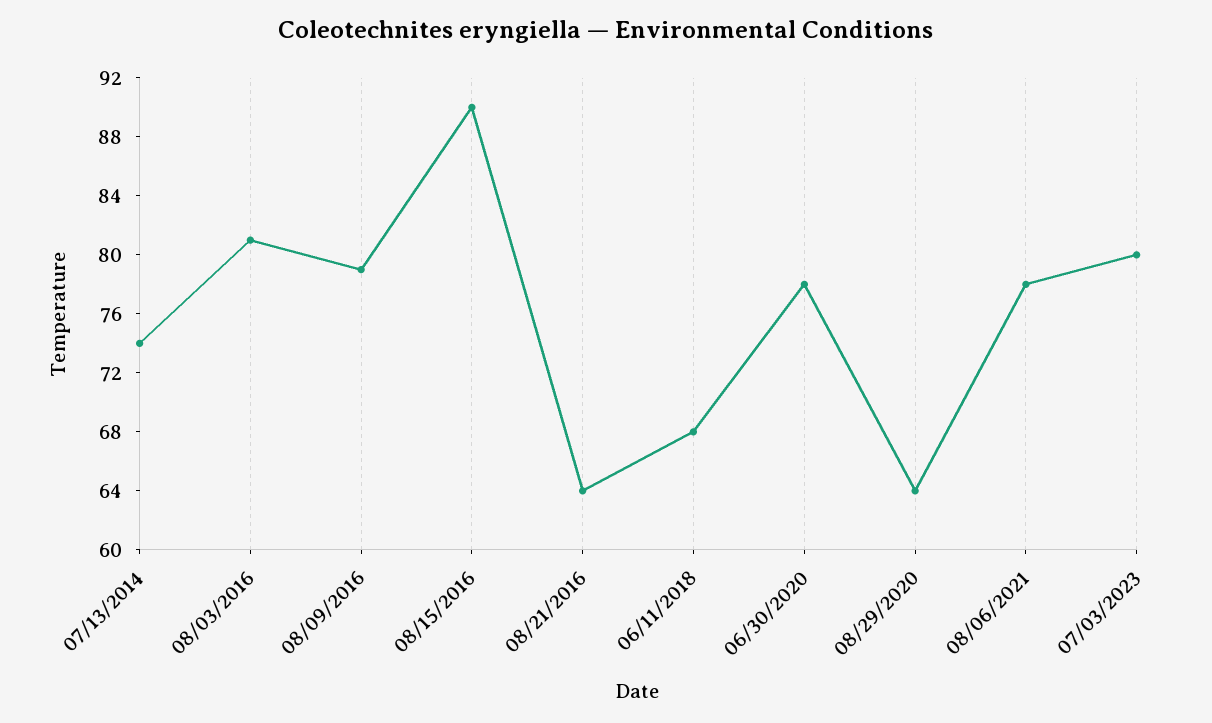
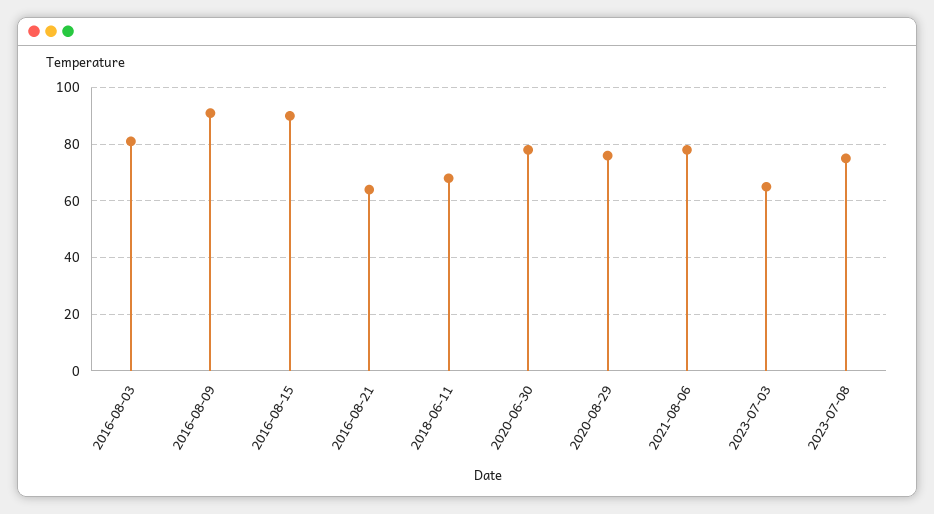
07/13/2014: 74 -> none
08/09/2016: 79 -> 90
08/29/2020: 64 -> 75
07/03/2023: 80 -> 65
2023-07-08: none -> 75

